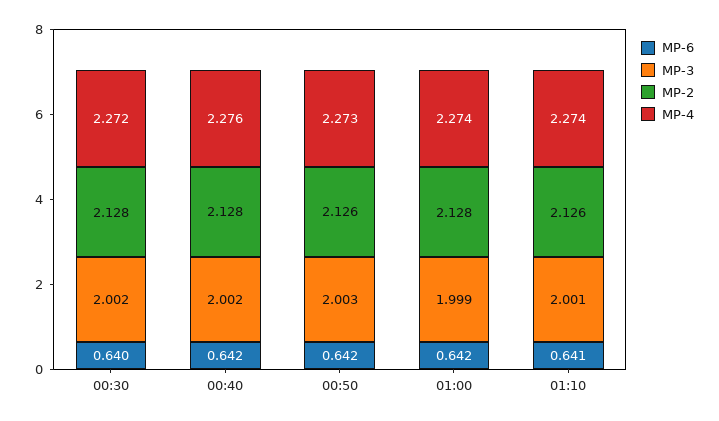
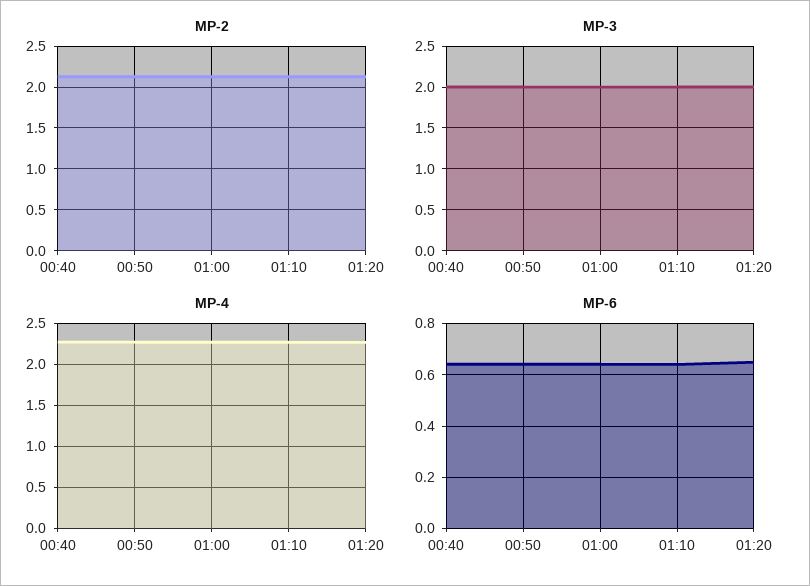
MP-6, 00:30: 0.64 -> none
MP-3, 00:30: 2.002 -> none
MP-2, 00:30: 2.128 -> none
MP-4, 00:30: 2.272 -> none
MP-2, 01:20: none -> 2.1
MP-3, 01:20: none -> 2
MP-4, 01:20: none -> 2.3
MP-6, 01:20: none -> 0.65

